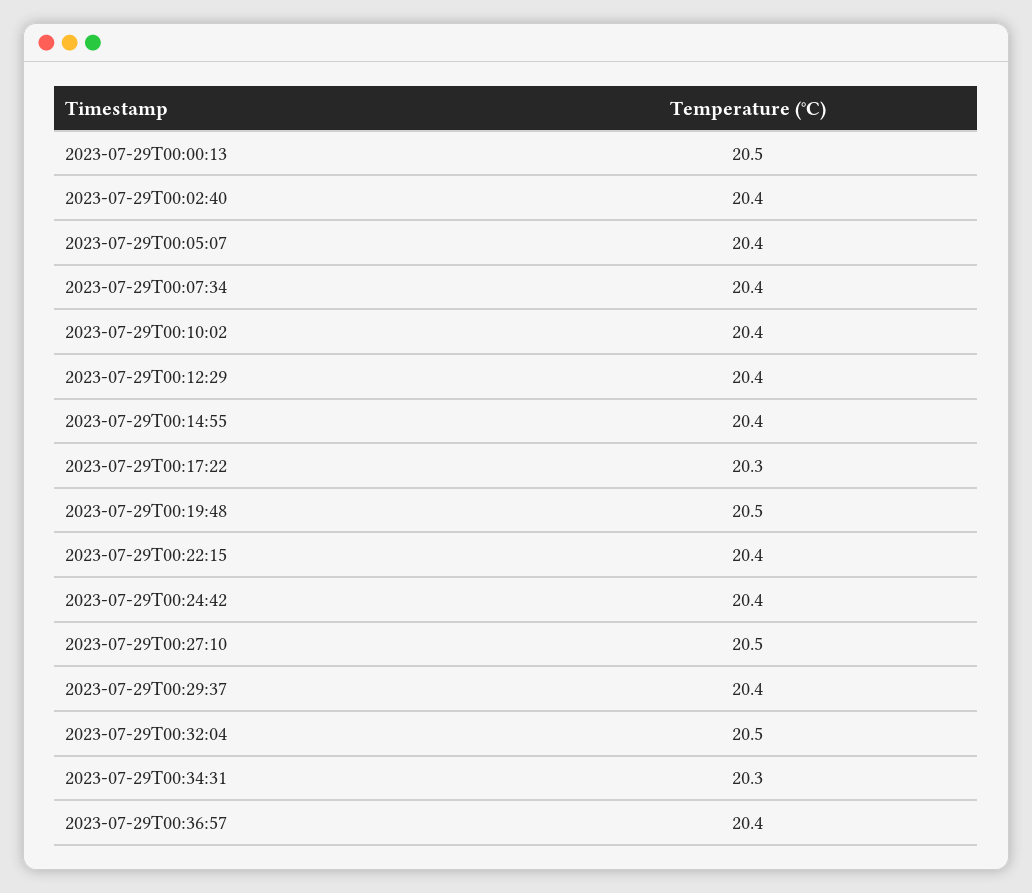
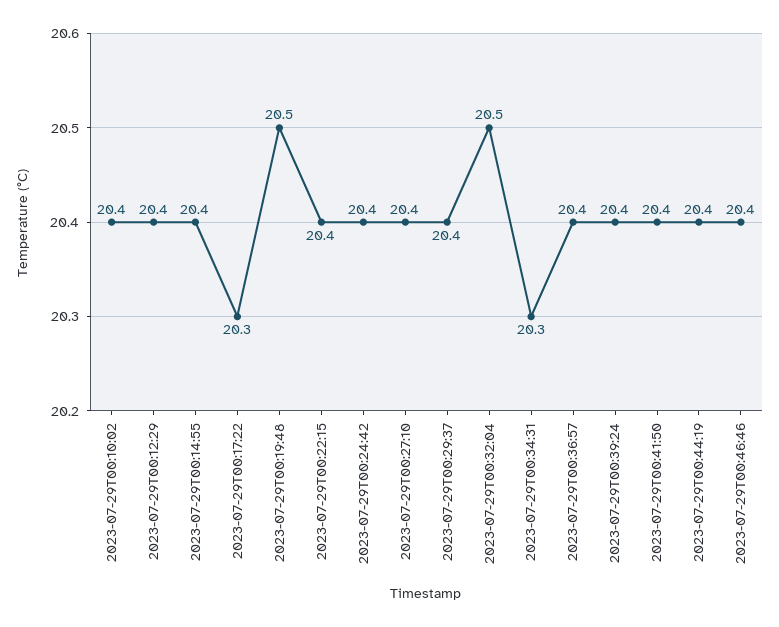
2023-07-29T00:00:13: 20.5 -> none
2023-07-29T00:02:40: 20.4 -> none
2023-07-29T00:05:07: 20.4 -> none
2023-07-29T00:07:34: 20.4 -> none
2023-07-29T00:27:10: 20.5 -> 20.4
2023-07-29T00:39:24: none -> 20.4
2023-07-29T00:41:50: none -> 20.4
2023-07-29T00:44:19: none -> 20.4
2023-07-29T00:46:46: none -> 20.4

